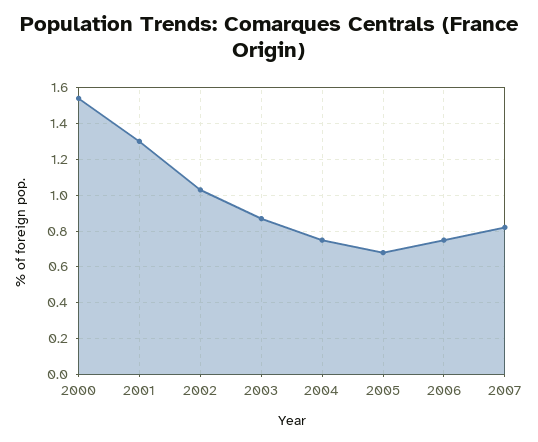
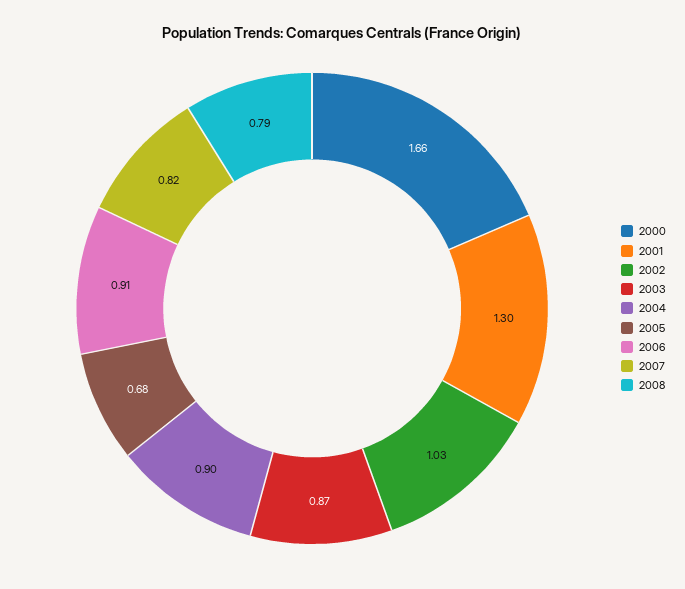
2000: 1.55 -> 1.66
2004: 0.75 -> 0.9
2006: 0.75 -> 0.91
2008: none -> 0.79

